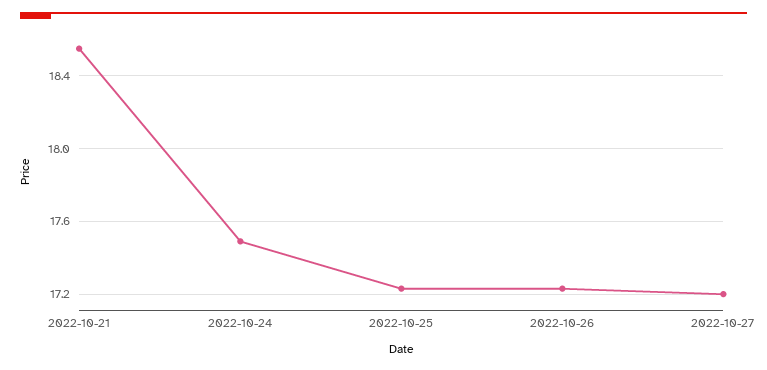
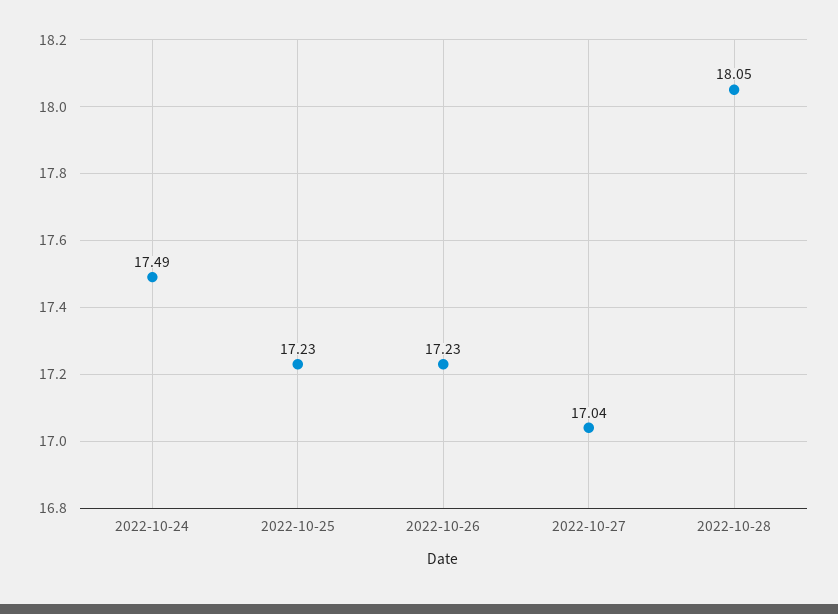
2022-10-21: 18.55 -> none
2022-10-27: 17.2 -> 17.04
2022-10-28: none -> 18.05

